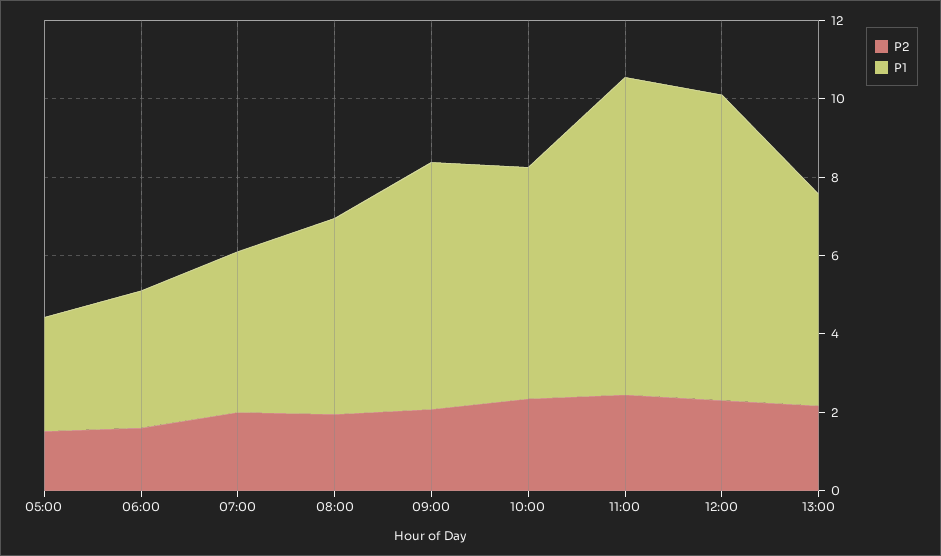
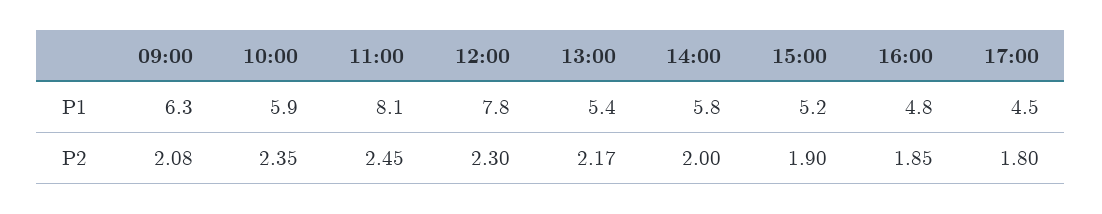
P2, 05:00: 1.5 -> none
P1, 05:00: 3 -> none
P2, 06:00: 1.5 -> none
P1, 06:00: 3.5 -> none
P2, 07:00: 2 -> none
P1, 07:00: 4 -> none
P2, 08:00: 2 -> none
P1, 08:00: 5 -> none
P1, 14:00: none -> 5.8
P1, 15:00: none -> 5.2
P1, 16:00: none -> 4.8
P1, 17:00: none -> 4.5
P2, 14:00: none -> 2
P2, 15:00: none -> 1.9
P2, 16:00: none -> 1.85
P2, 17:00: none -> 1.8

